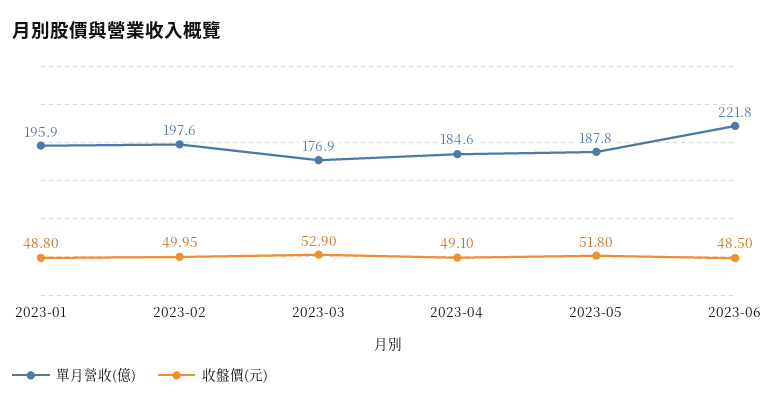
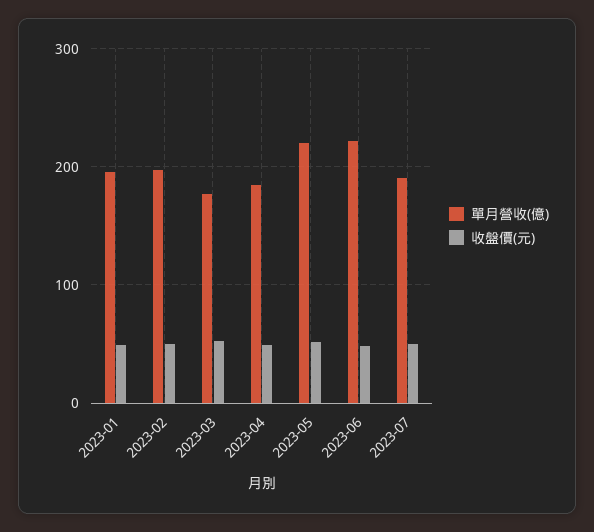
單月營收(億), 2023-05: 187.8 -> 220
單月營收(億), 2023-07: none -> 190
收盤價(元), 2023-07: none -> 50

